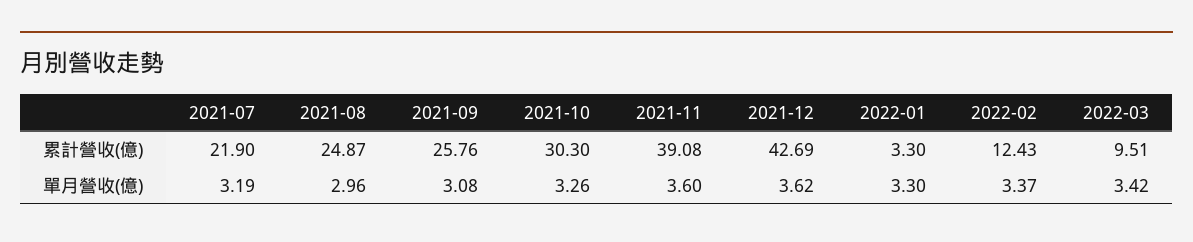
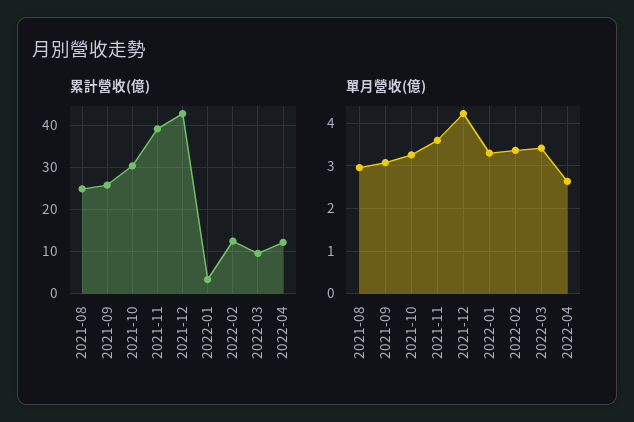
累計營收(億), 2021-07: 21.9 -> none
單月營收(億), 2021-07: 3.19 -> none
單月營收(億), 2021-12: 3.62 -> 4.2
累計營收(億), 2022-04: none -> 12
單月營收(億), 2022-04: none -> 2.6

